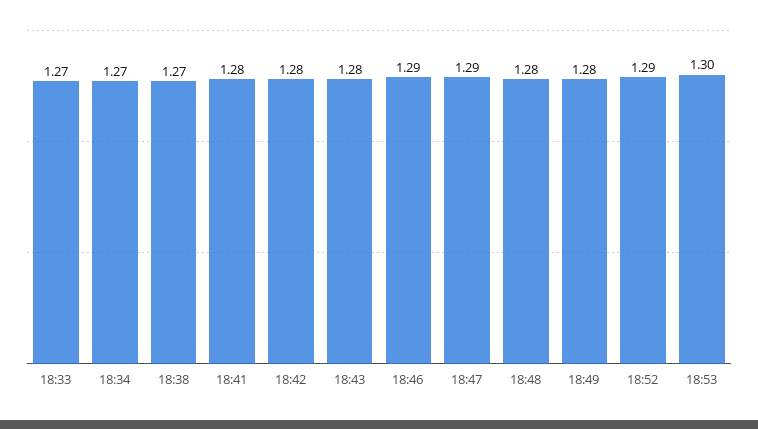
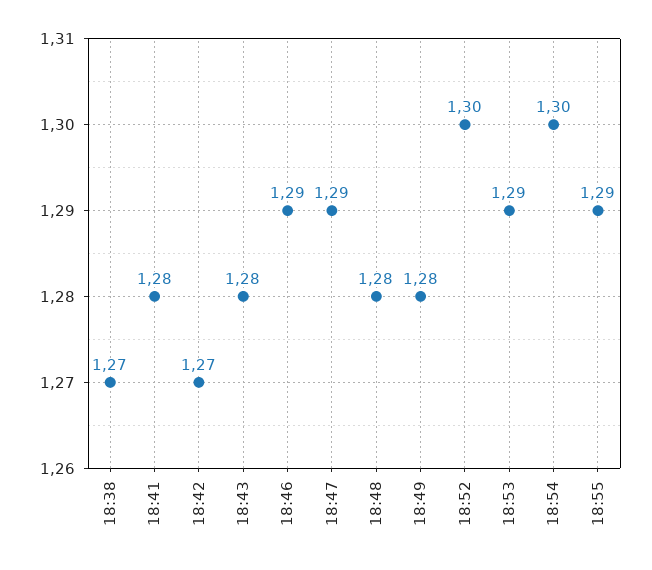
18:33: 1.27 -> none
18:34: 1.27 -> none
18:42: 1.28 -> 1.27
18:52: 1.29 -> 1.3
18:53: 1.3 -> 1.29
18:54: none -> 1.3
18:55: none -> 1.29

